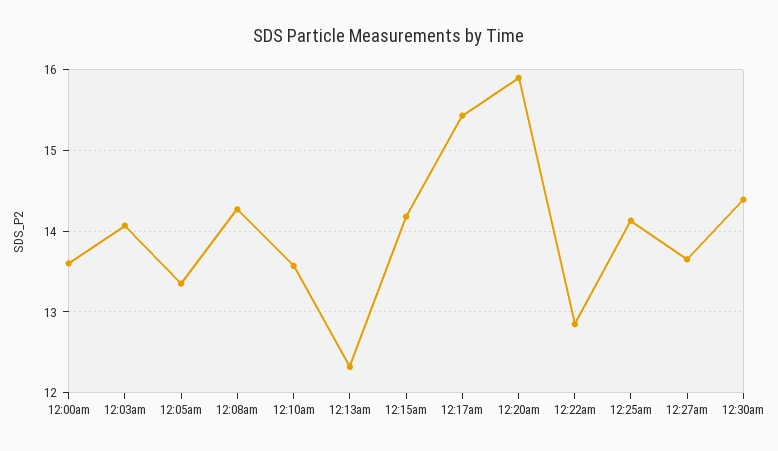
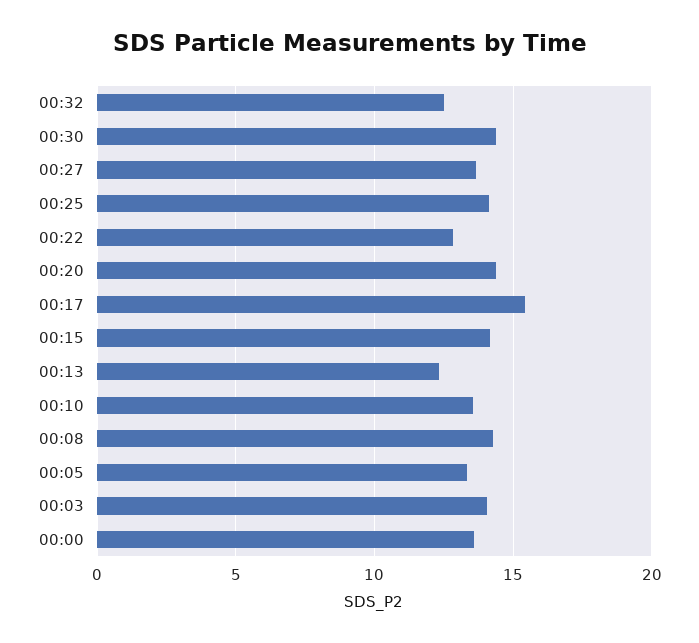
12:20am: 15.9 -> 14.5
00:32: none -> 12.5

